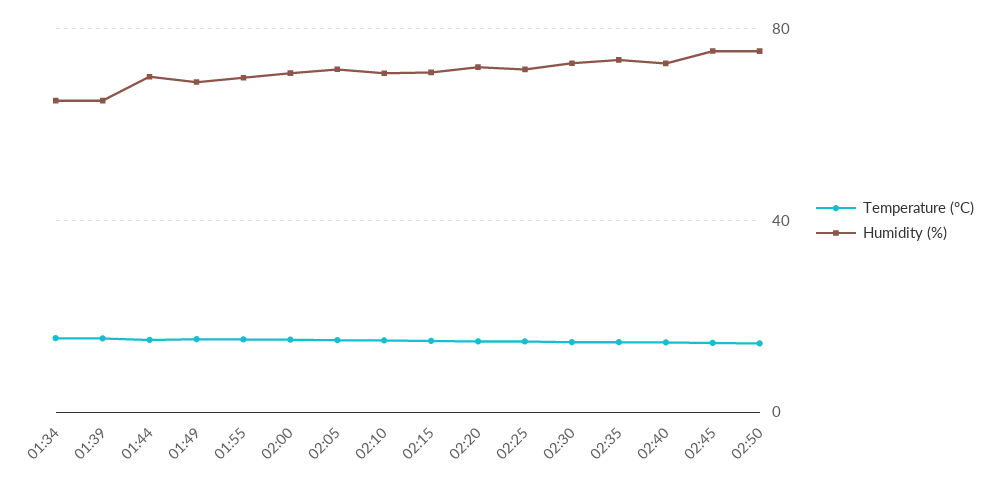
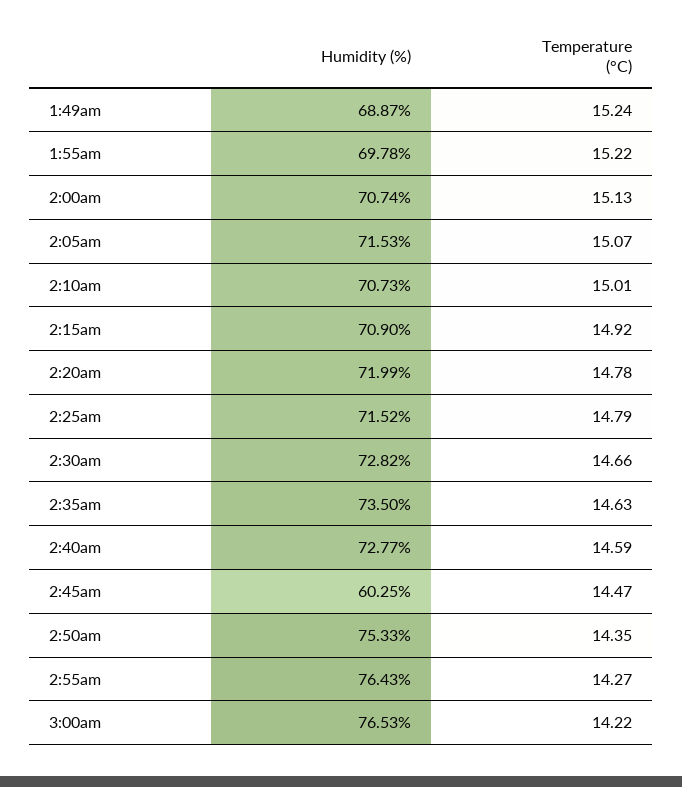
Temperature (°C), 01:34: 15 -> none
Humidity (%), 01:34: 65 -> none
Temperature (°C), 01:39: 15 -> none
Humidity (%), 01:39: 65 -> none
Temperature (°C), 01:44: 15 -> none
Humidity (%), 01:44: 70 -> none
Humidity (%), 02:45: 75 -> 60.25
Humidity (%), 2:55am: none -> 76.43
Temperature (°C), 2:55am: none -> 14.27
Humidity (%), 3:00am: none -> 76.53
Temperature (°C), 3:00am: none -> 14.22

